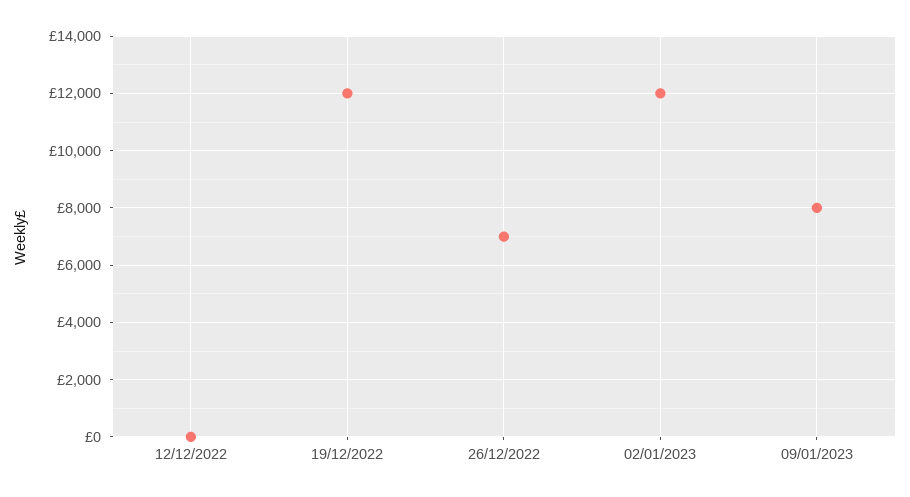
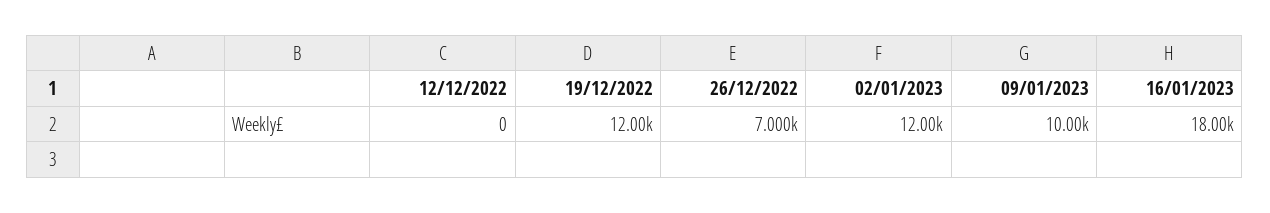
09/01/2023: 8000 -> 10000
16/01/2023: none -> 18000

